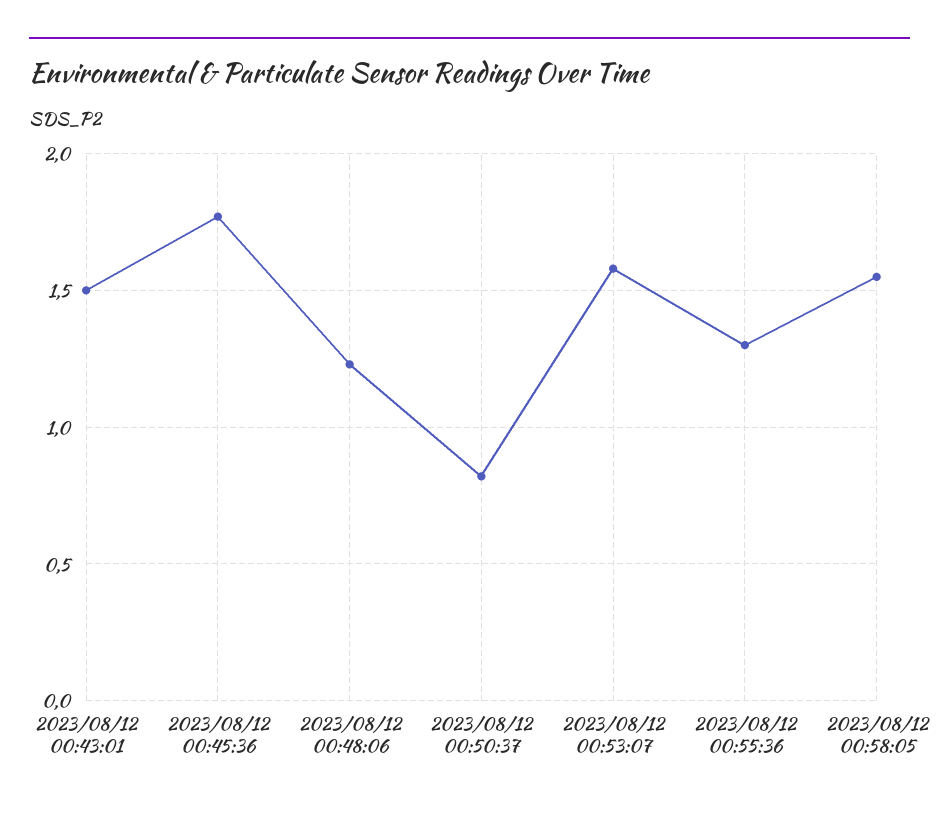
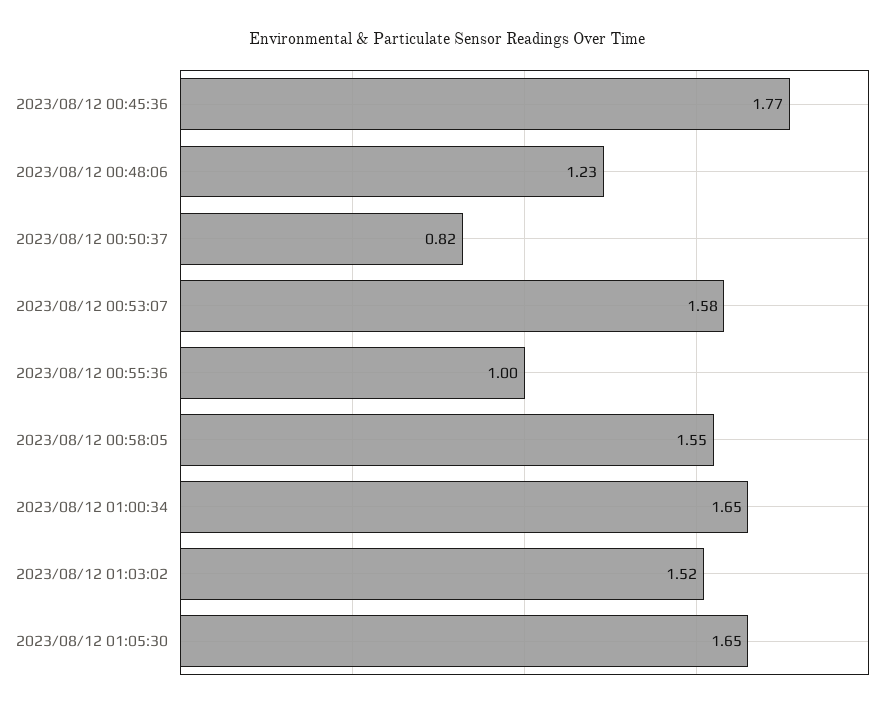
2023/08/12 00:43:01: 1.5 -> none
2023/08/12 00:55:36: 1.3 -> 1
2023/08/12 01:00:34: none -> 1.65
2023/08/12 01:03:02: none -> 1.52
2023/08/12 01:05:30: none -> 1.65

